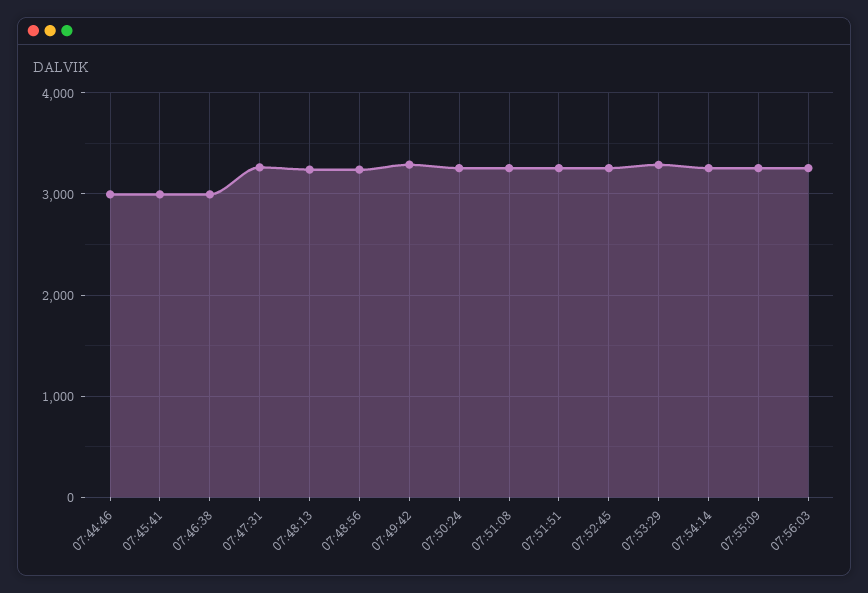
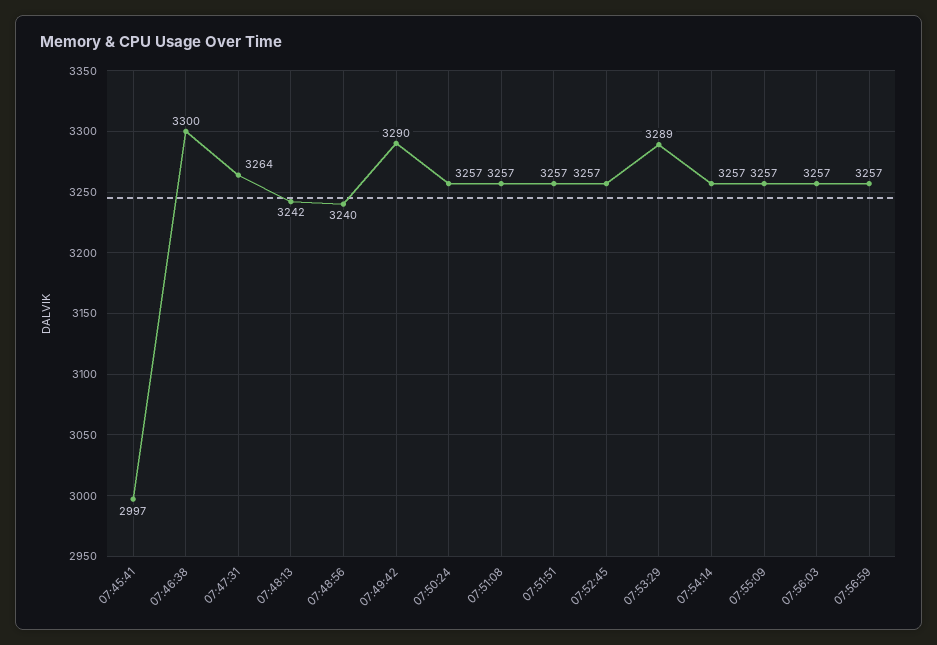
07:44:46: 3000 -> none
07:46:38: 3000 -> 3300
07:56:59: none -> 3257

